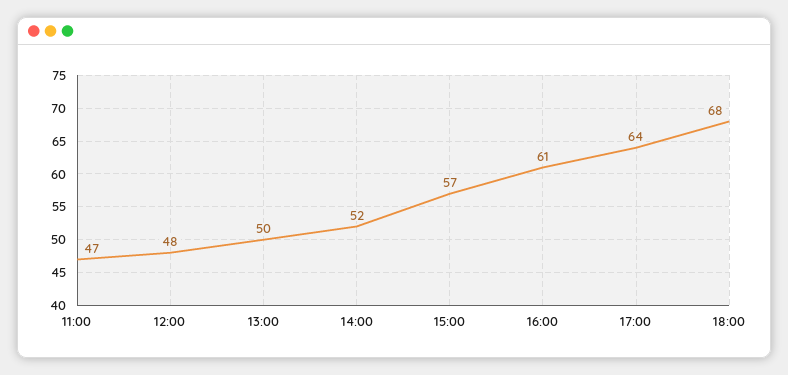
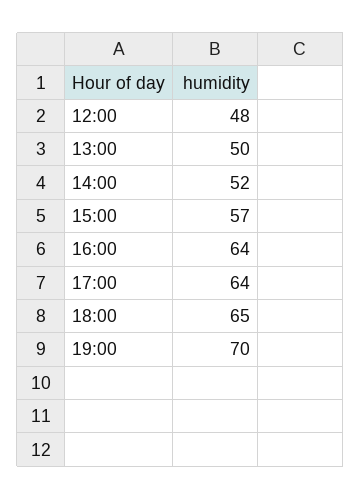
11:00: 47 -> none
16:00: 61 -> 64
18:00: 68 -> 65
19:00: none -> 70

